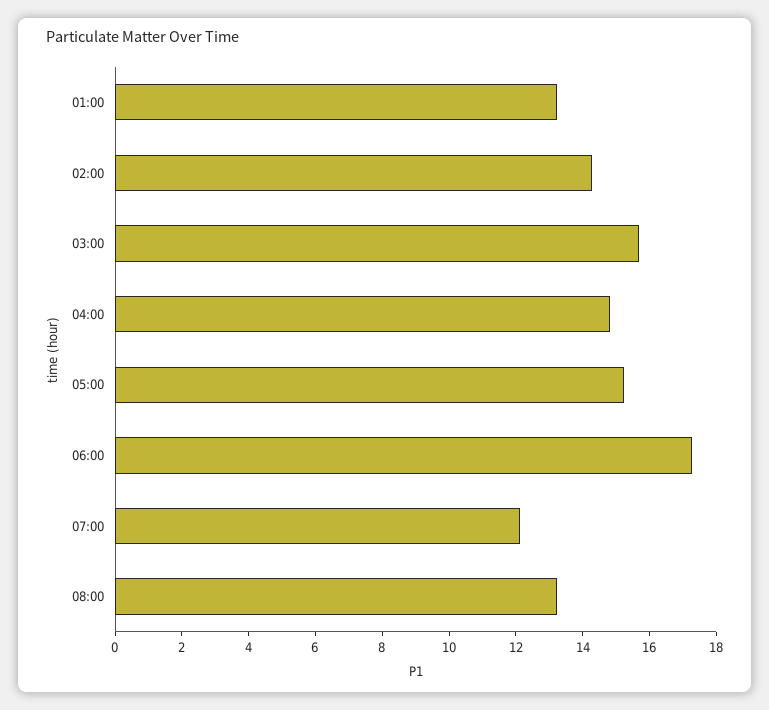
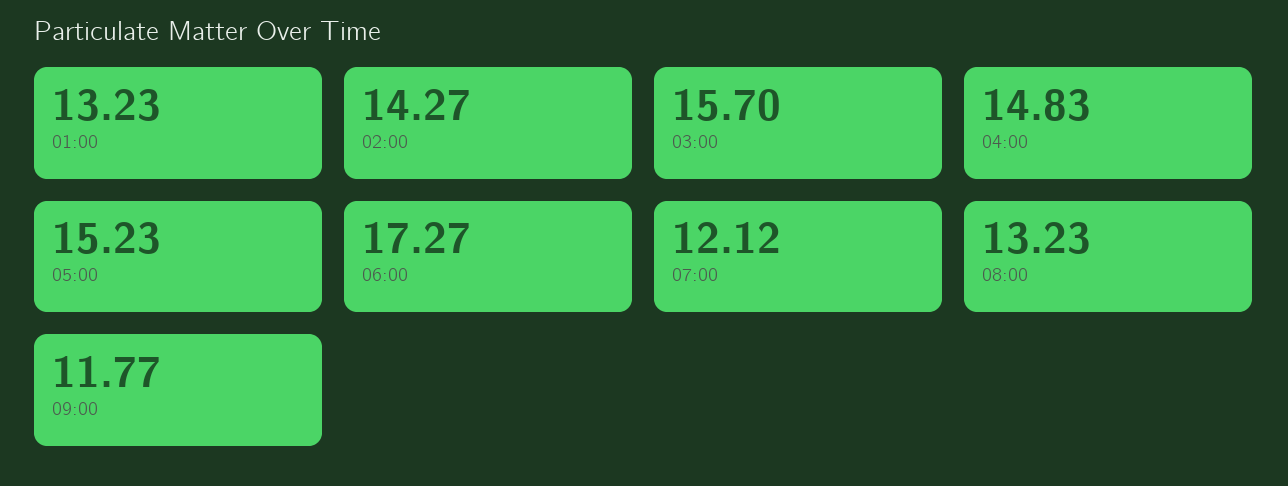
09:00: none -> 11.77

